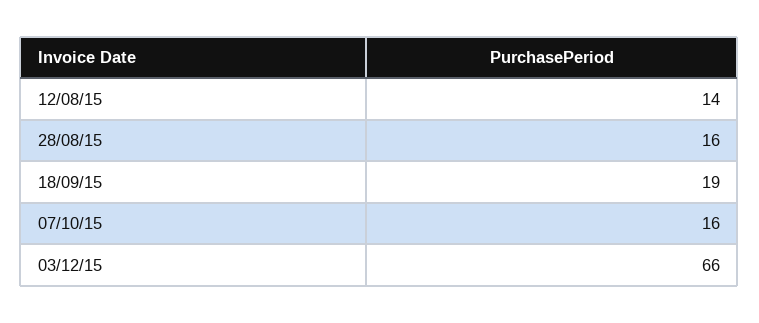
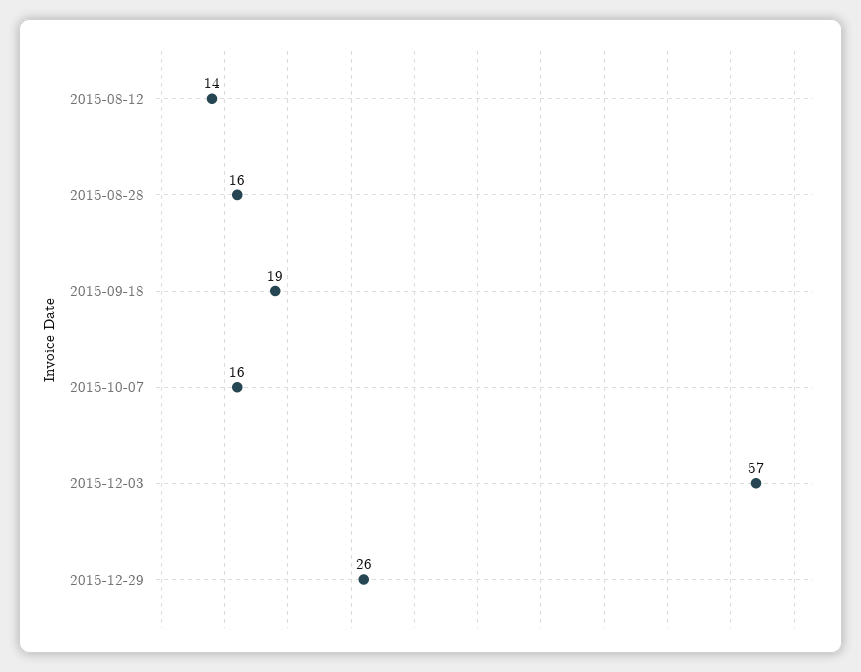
03/12/15: 66 -> 57
2015-12-29: none -> 26

